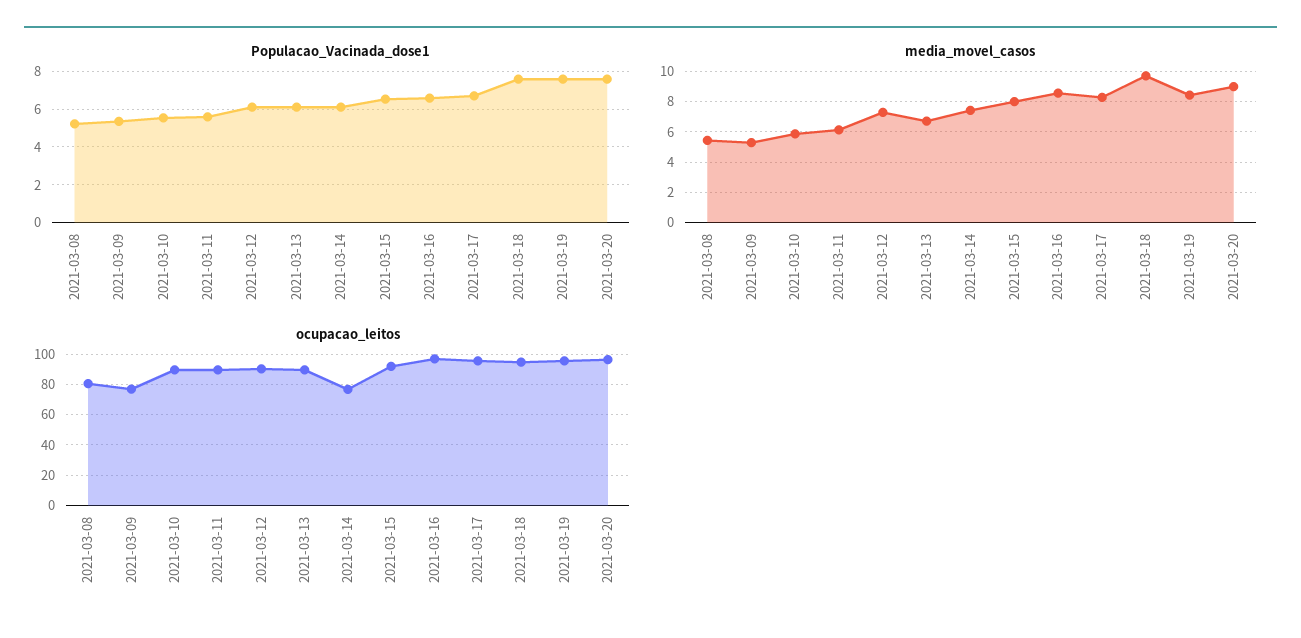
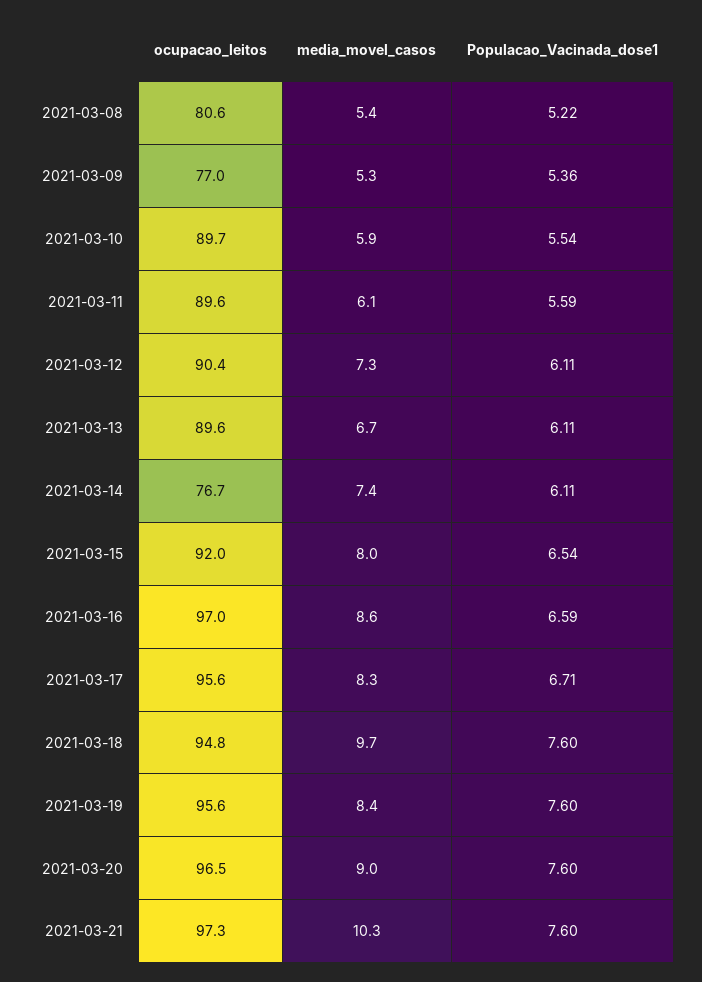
ocupacao_leitos, 2021-03-21: none -> 97.3
media_movel_casos, 2021-03-21: none -> 10.3
Populacao_Vacinada_dose1, 2021-03-21: none -> 7.6

